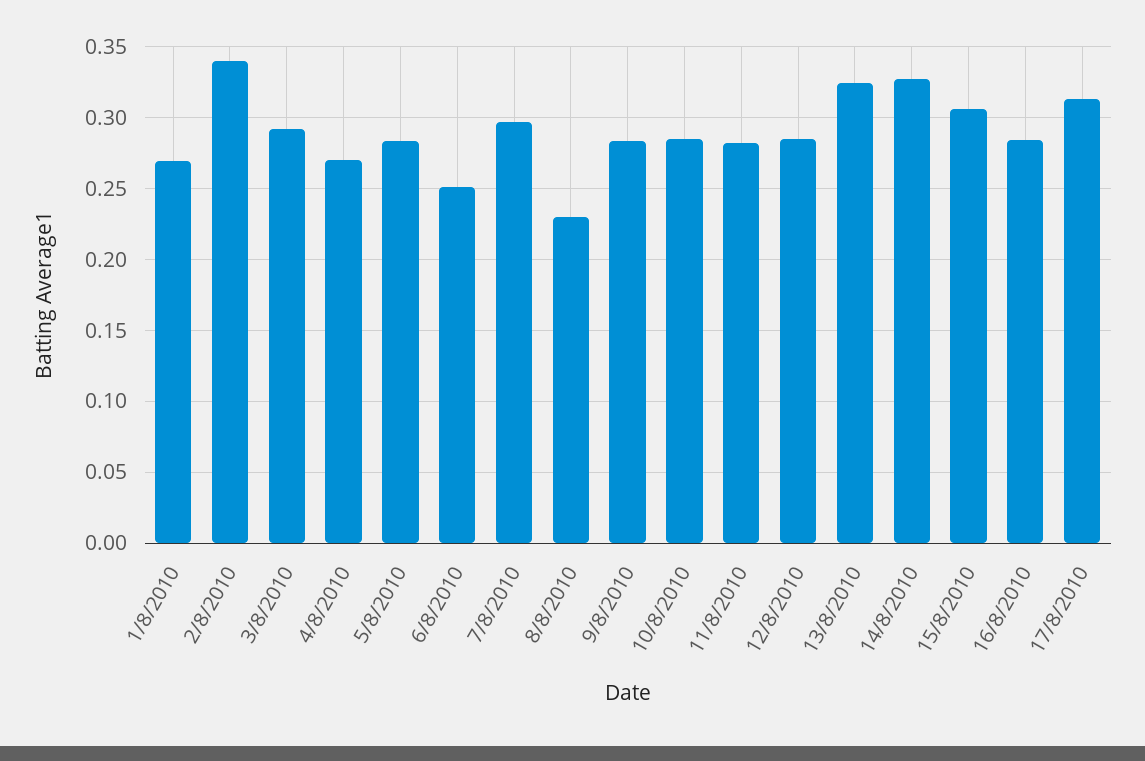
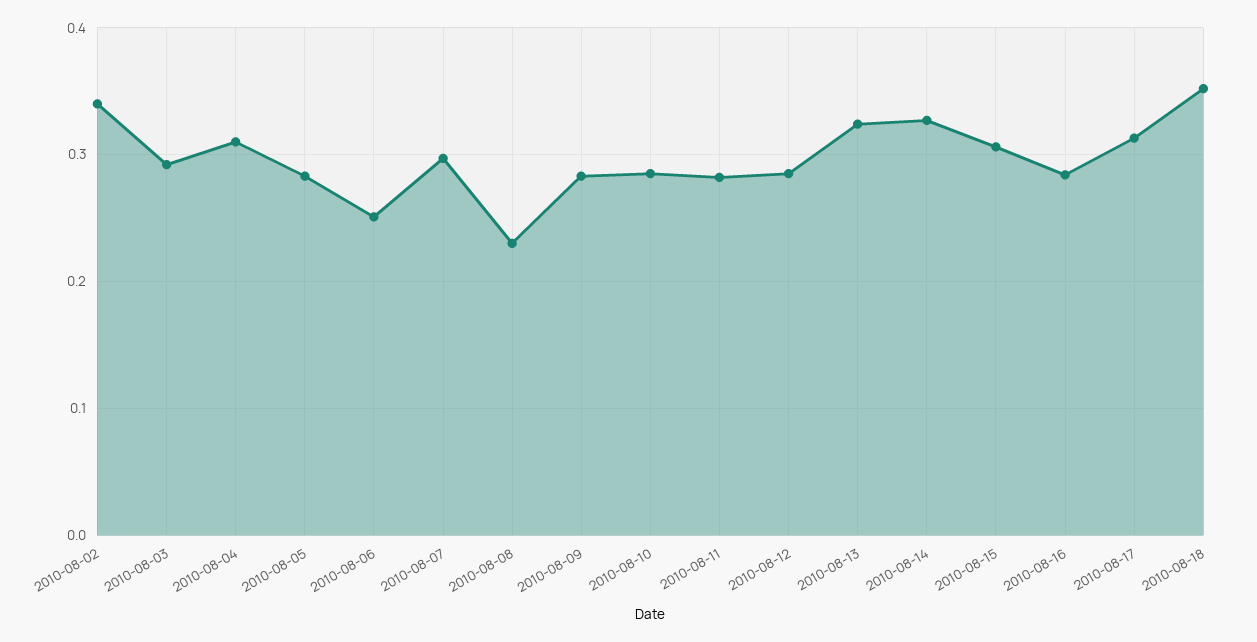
1/8/2010: 0.27 -> none
4/8/2010: 0.27 -> 0.31
2010-08-18: none -> 0.35

